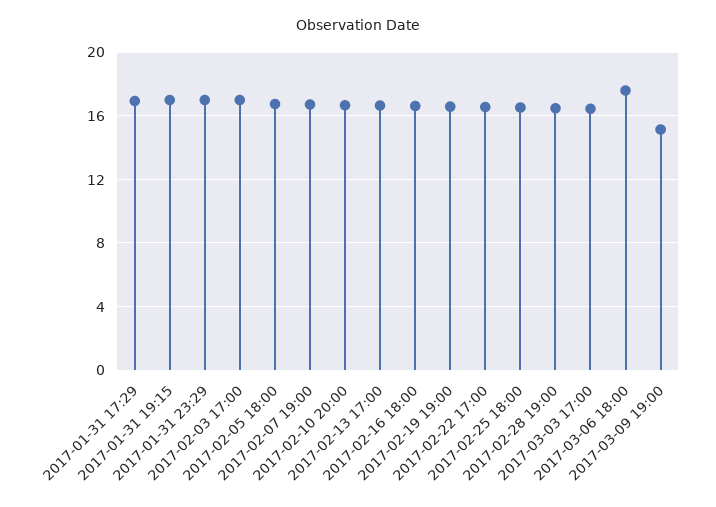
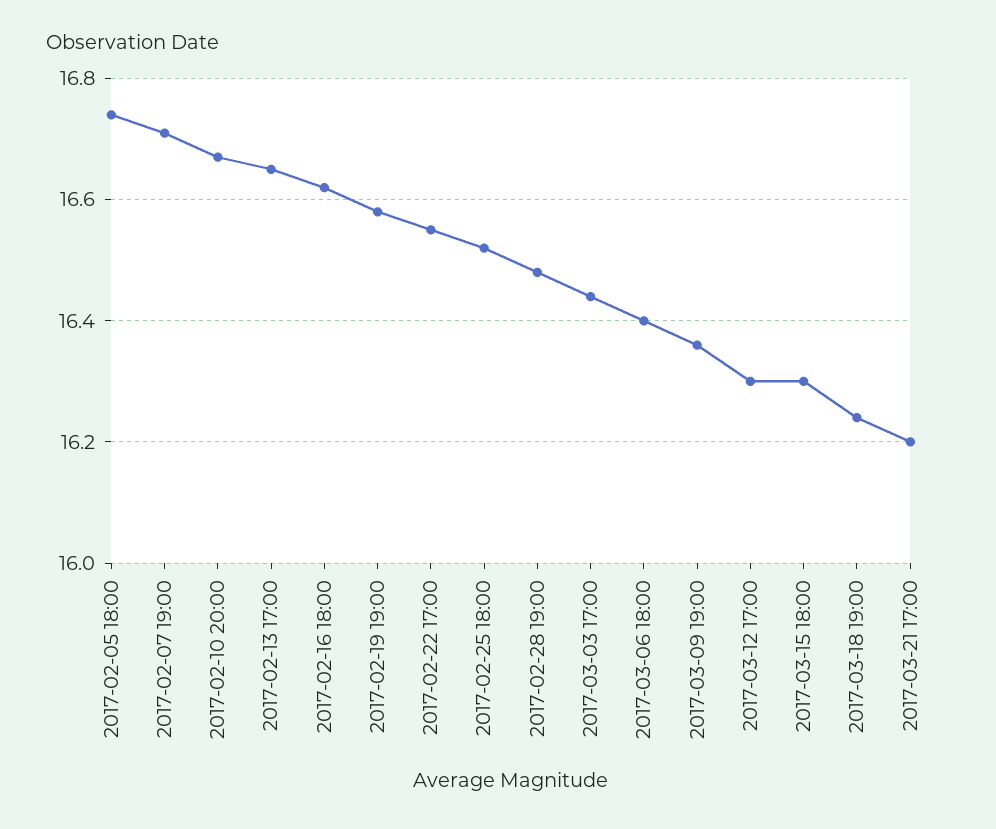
2017-01-31 17:29: 17 -> none
2017-01-31 19:15: 17 -> none
2017-01-31 23:29: 17 -> none
2017-02-03 17:00: 17 -> none
2017-03-06 18:00: 17.5 -> 16.4
2017-03-09 19:00: 15 -> 16.35
2017-03-12 17:00: none -> 16.3
2017-03-15 18:00: none -> 16.3
2017-03-18 19:00: none -> 16.25
2017-03-21 17:00: none -> 16.2

